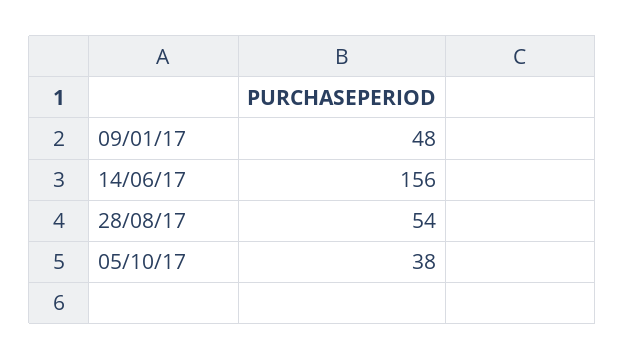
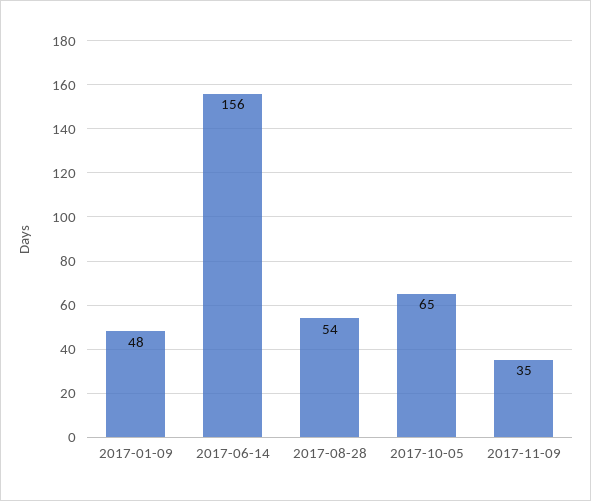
05/10/17: 38 -> 65
2017-11-09: none -> 35

